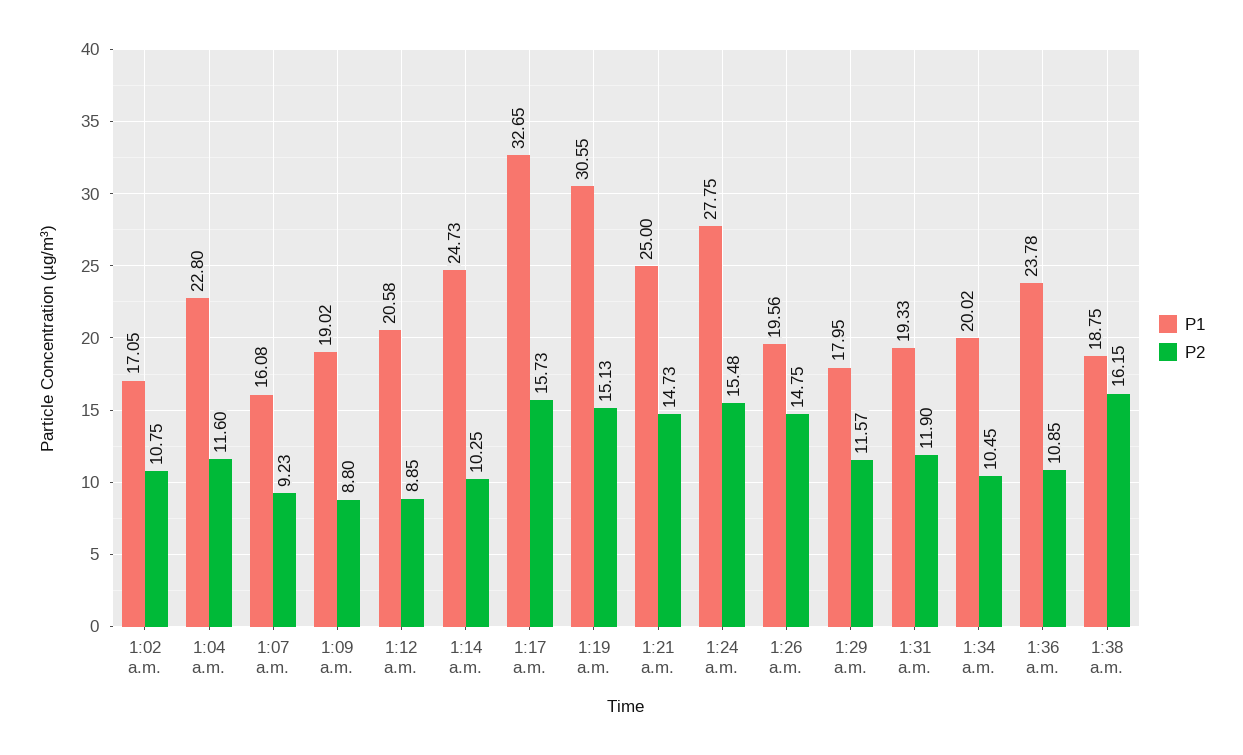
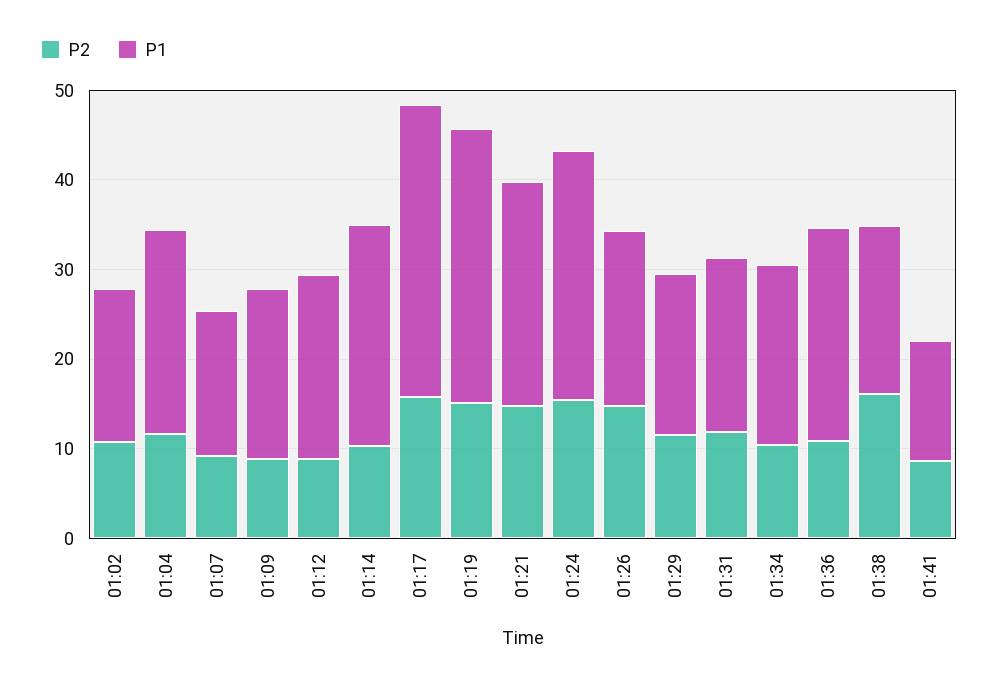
P2, 01:41: none -> 8
P1, 01:41: none -> 14

